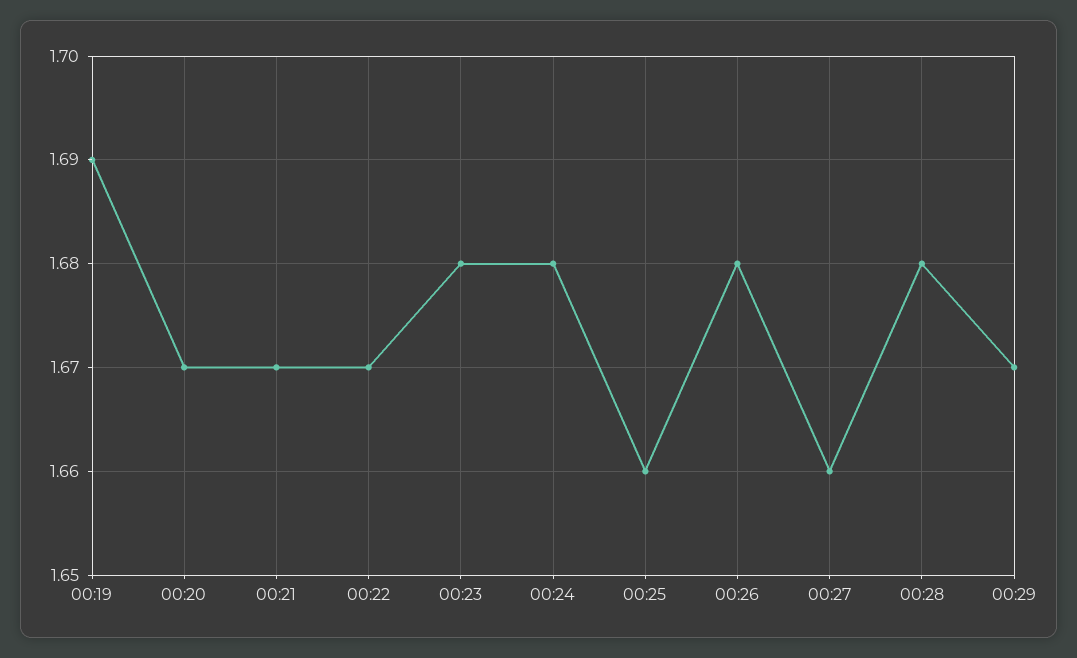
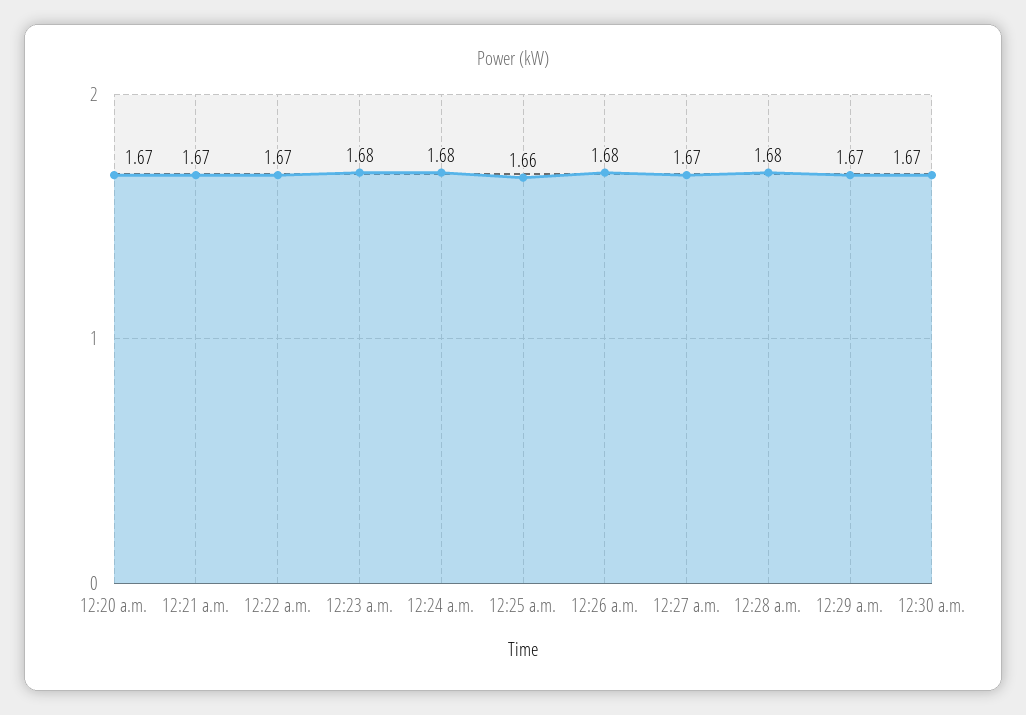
00:19: 1.69 -> none
00:27: 1.66 -> 1.67
12:30 a.m.: none -> 1.67

